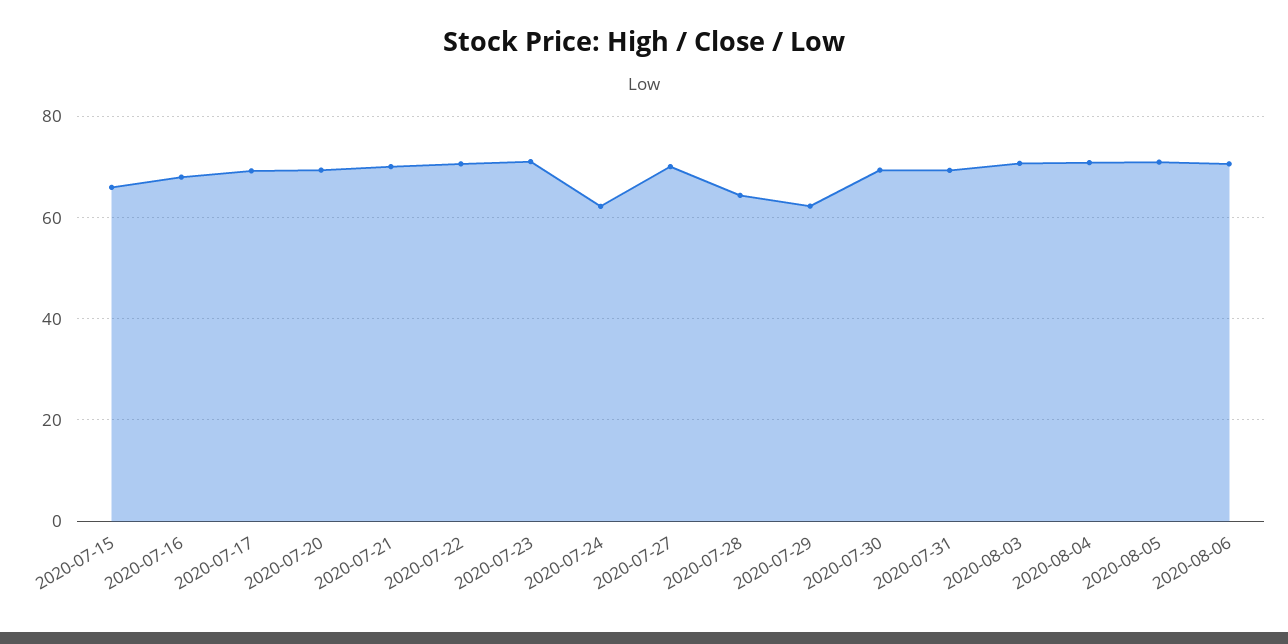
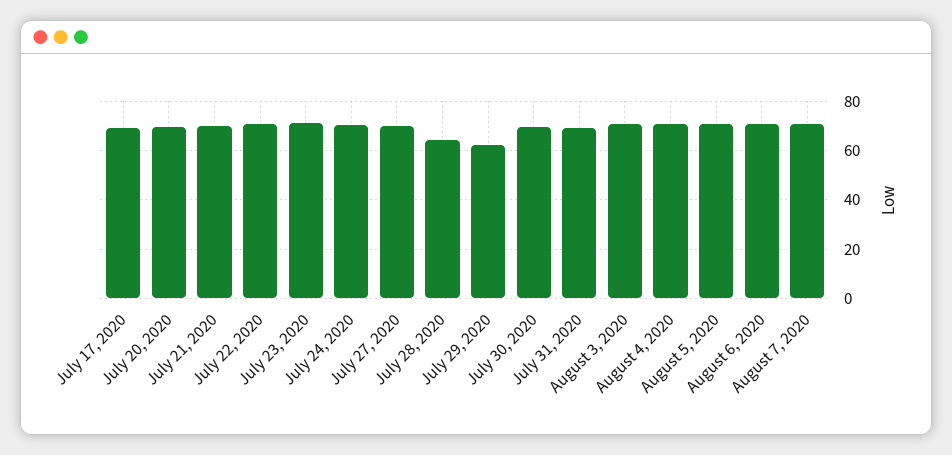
2020-07-15: 66 -> none
2020-07-16: 68 -> none
2020-07-24: 62 -> 70
August 7, 2020: none -> 70

